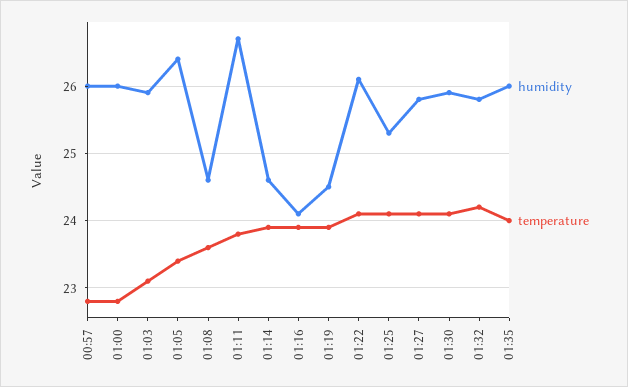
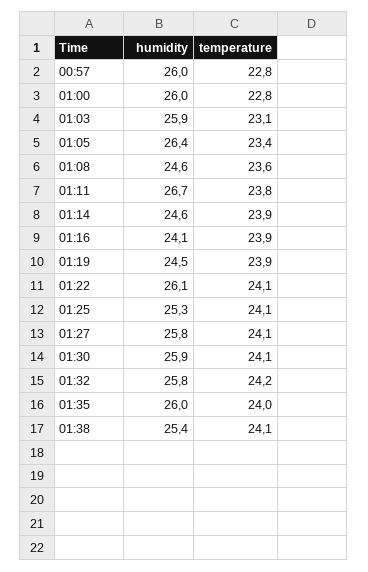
humidity, 01:38: none -> 25.4
temperature, 01:38: none -> 24.1

